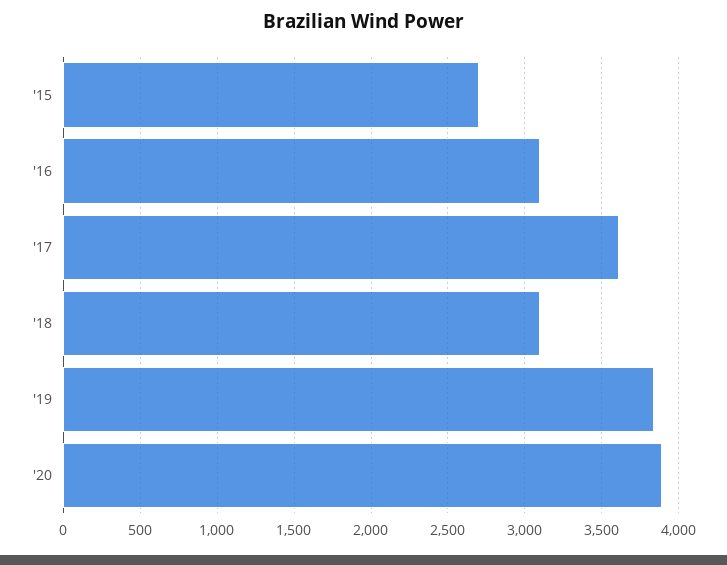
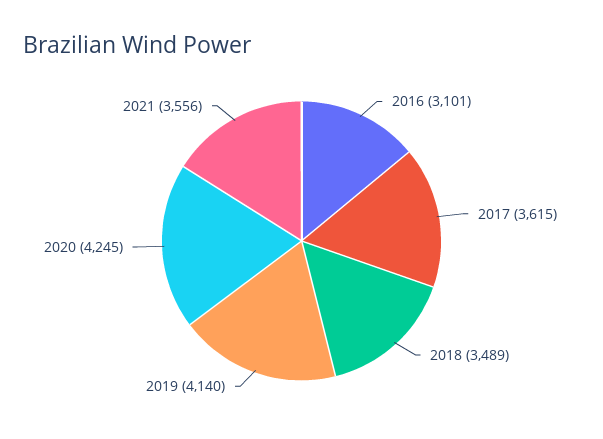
'15: 2700 -> none
'18: 3100 -> 3489
'19: 3850 -> 4140
'20: 3900 -> 4245
2021: none -> 3556

